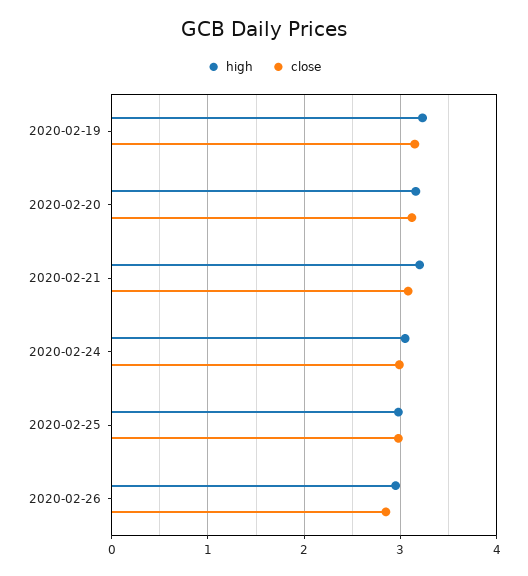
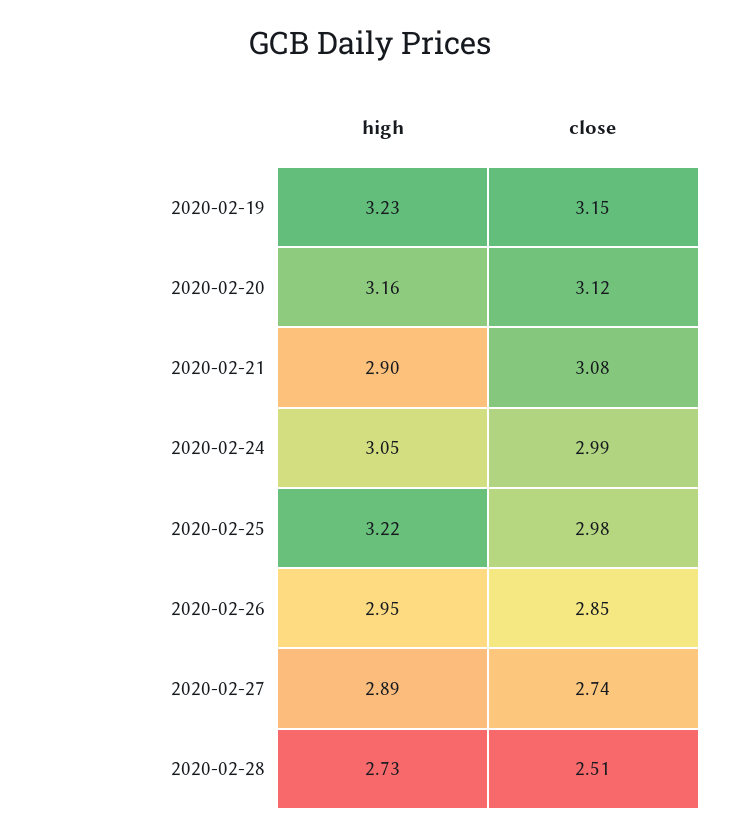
high, 2020-02-21: 3.2 -> 2.9
high, 2020-02-25: 3 -> 3.22
high, 2020-02-27: none -> 2.89
close, 2020-02-27: none -> 2.74
high, 2020-02-28: none -> 2.73
close, 2020-02-28: none -> 2.51

